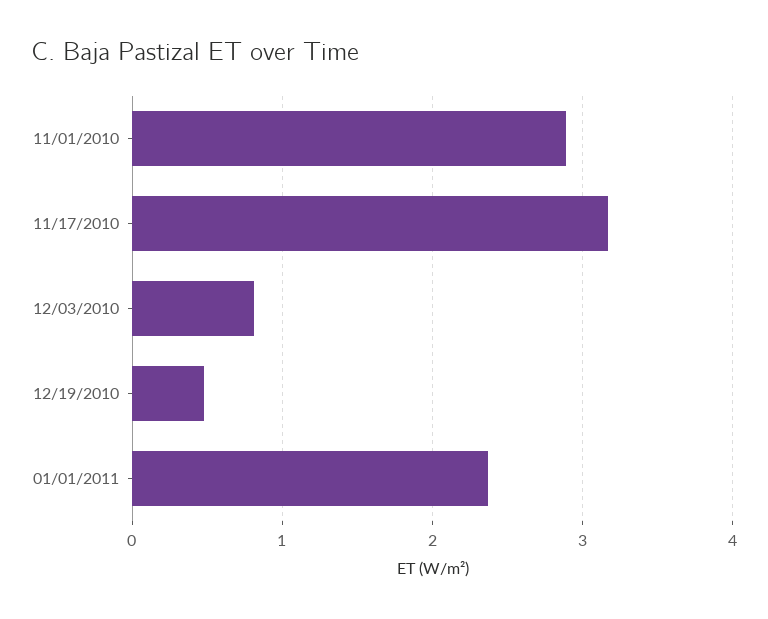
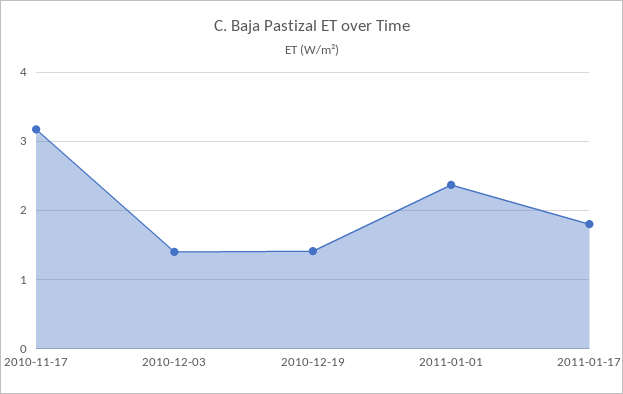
11/01/2010: 2.9 -> none
12/03/2010: 0.8 -> 1.4
12/19/2010: 0.5 -> 1.4
2011-01-17: none -> 1.8

